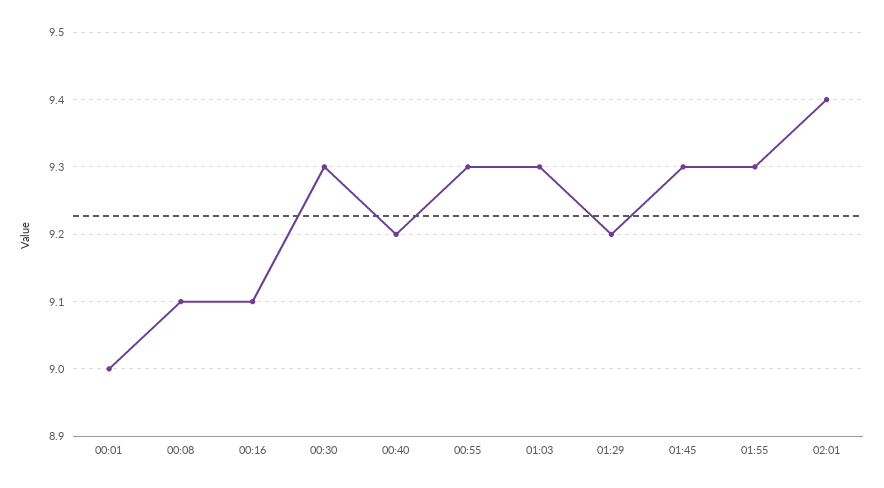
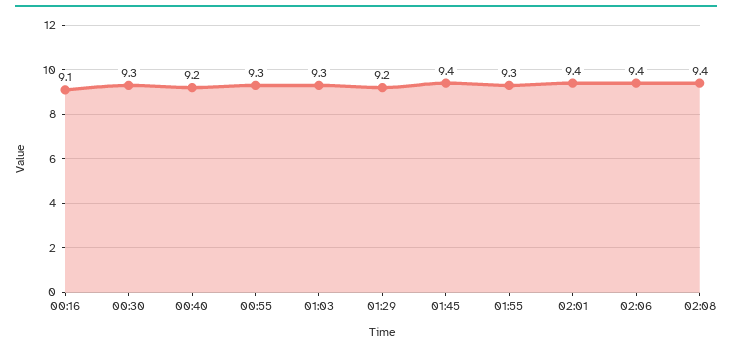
00:01: 9 -> none
00:08: 9.1 -> none
01:45: 9.3 -> 9.4
02:06: none -> 9.4
02:08: none -> 9.4

